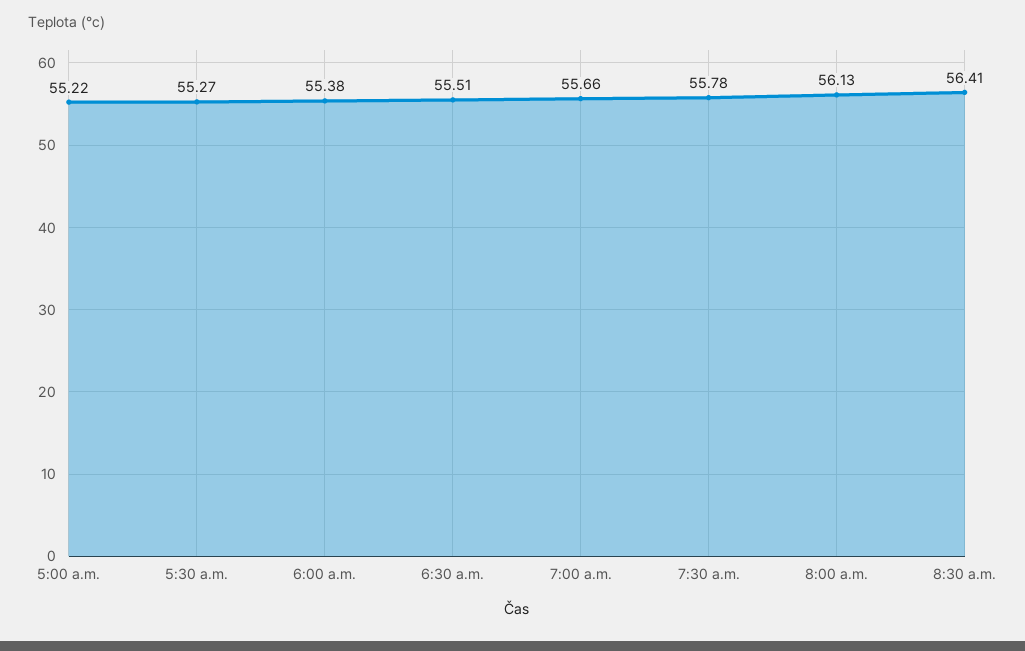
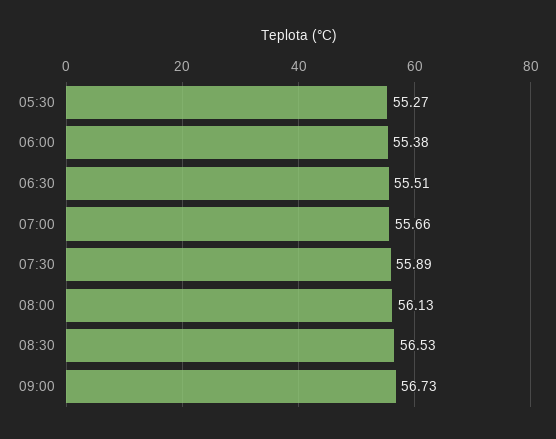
5:00 a.m.: 55.22 -> none
7:30 a.m.: 55.78 -> 55.89
8:30 a.m.: 56.41 -> 56.53
09:00: none -> 56.73

